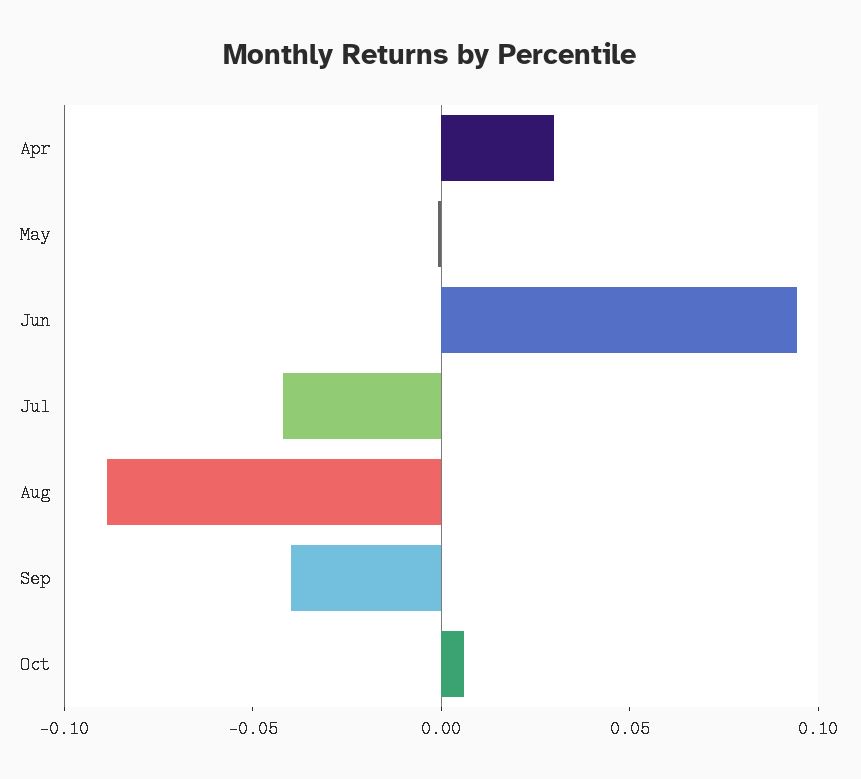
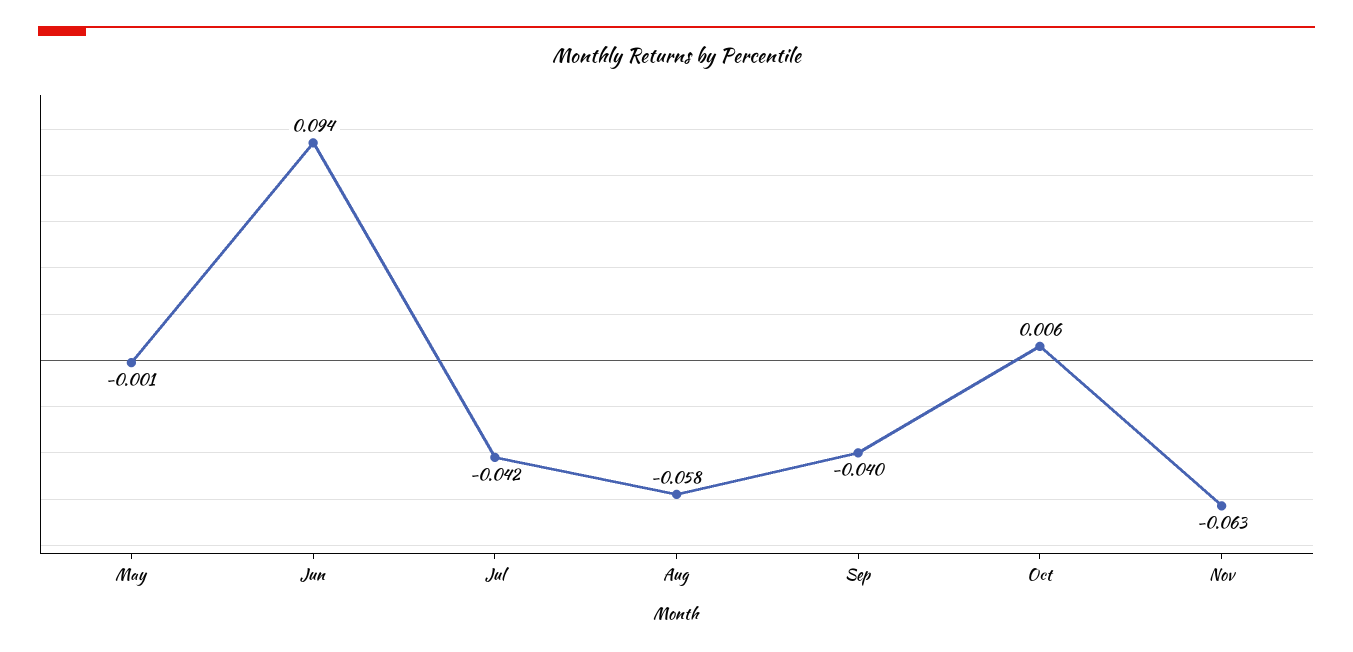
Apr: 0.03 -> none
Aug: -0.09 -> -0.058
Nov: none -> -0.063

